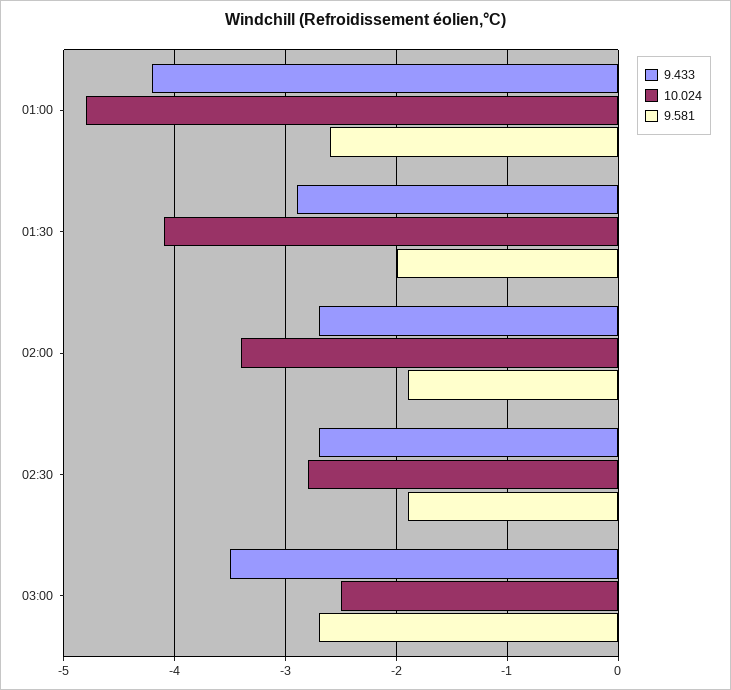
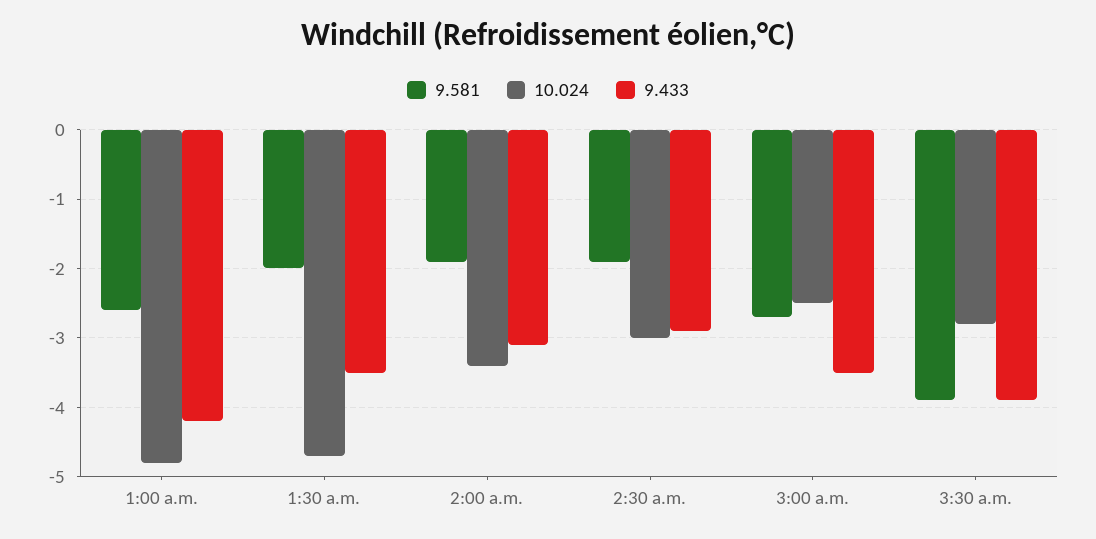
9.433, 01:30: -2.9 -> -3.5
10.024, 01:30: -4.1 -> -4.7
9.433, 02:00: -2.7 -> -3.1
9.433, 02:30: -2.7 -> -2.9
10.024, 02:30: -2.8 -> -3
9.581, 3:30 a.m.: none -> -3.9
10.024, 3:30 a.m.: none -> -2.8
9.433, 3:30 a.m.: none -> -3.9

